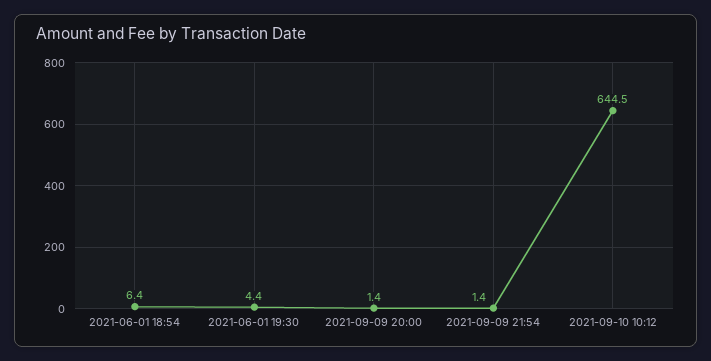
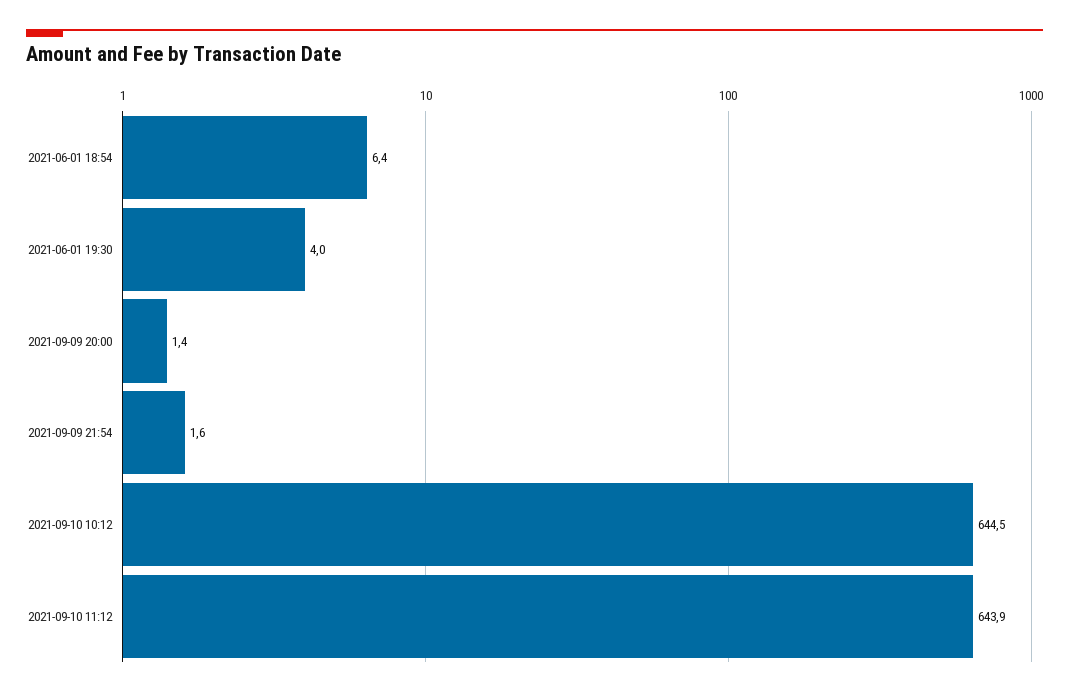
2021-06-01 19:30: 4.4 -> 4
2021-09-09 21:54: 1.4 -> 1.6
2021-09-10 11:12: none -> 643.9

